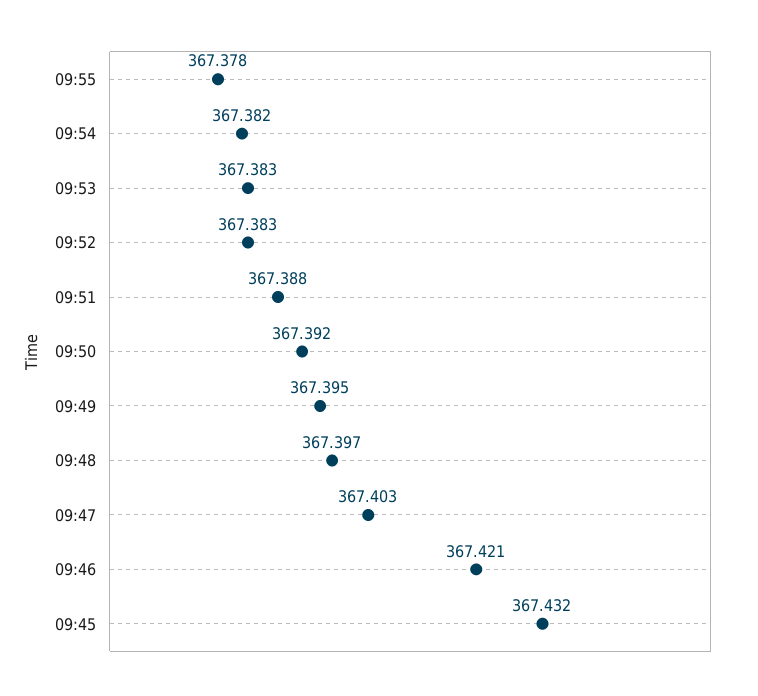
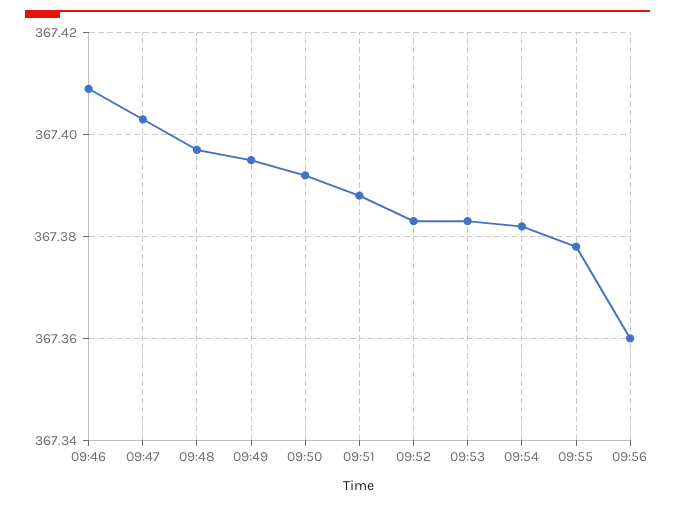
09:46: 367.421 -> 367.41
09:45: 367.432 -> none
09:56: none -> 367.36

